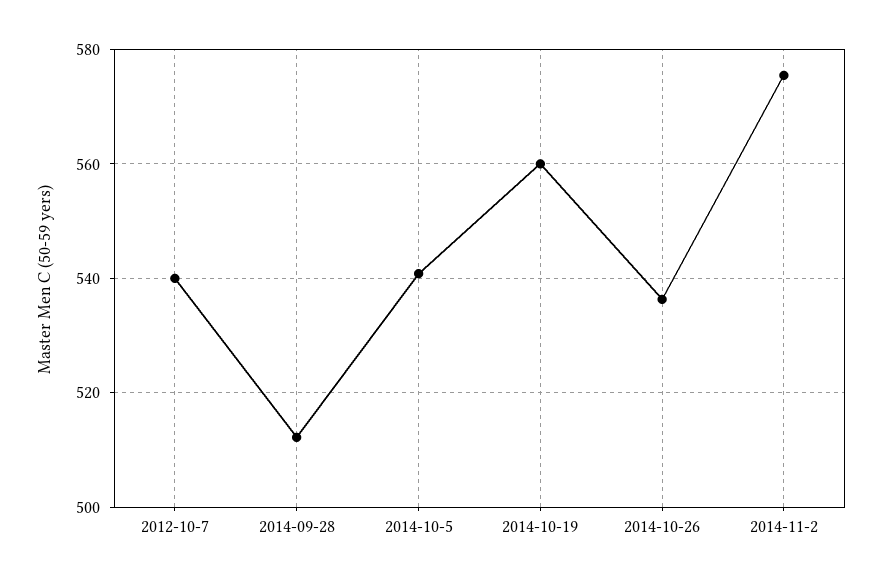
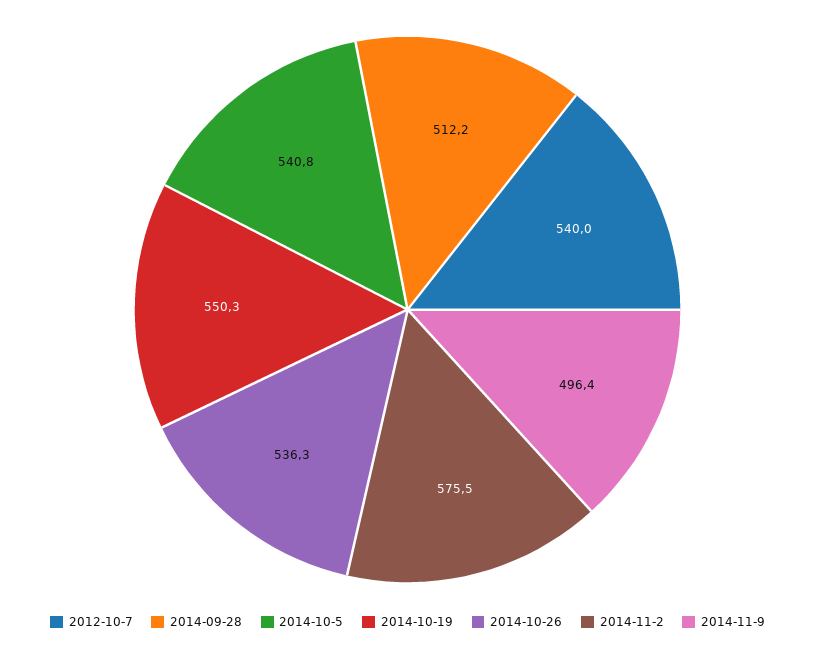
2014-10-19: 560 -> 550.3
2014-11-9: none -> 496.4

